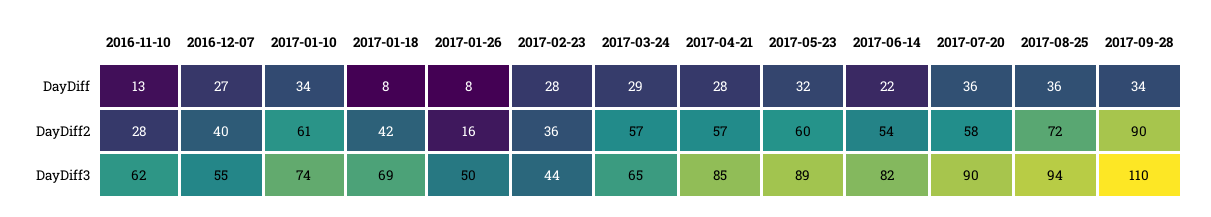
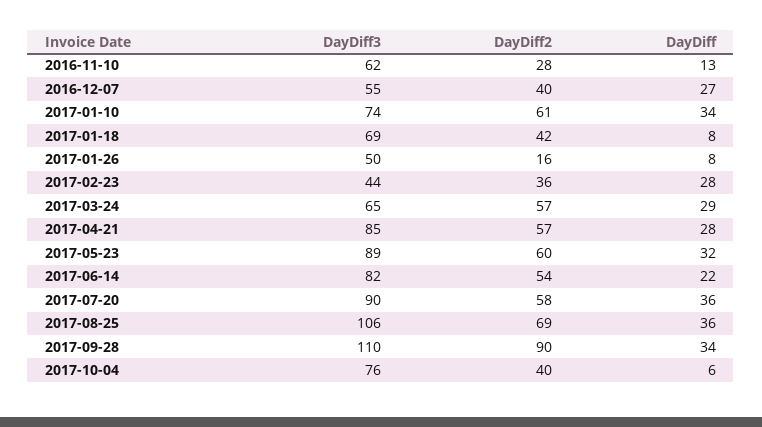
2017-08-25, DayDiff2: 72 -> 69
2017-08-25, DayDiff3: 94 -> 106
2017-10-04, DayDiff3: none -> 76
2017-10-04, DayDiff2: none -> 40
2017-10-04, DayDiff: none -> 6

